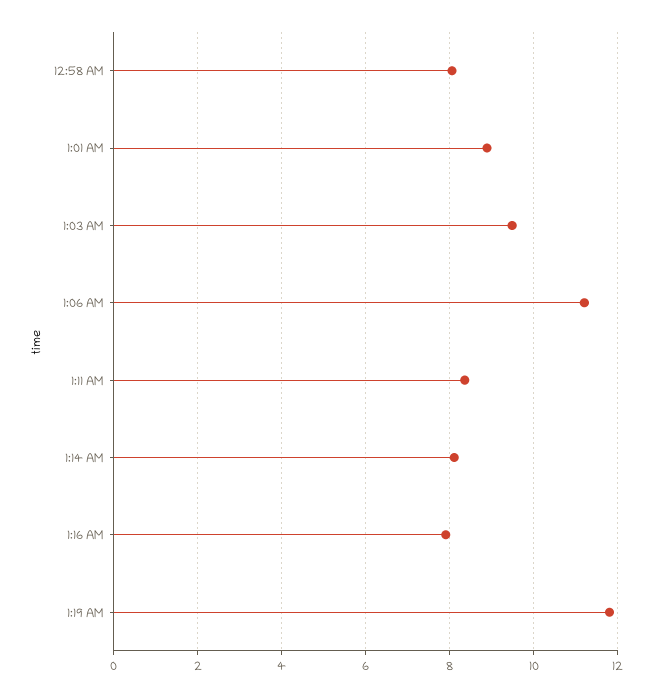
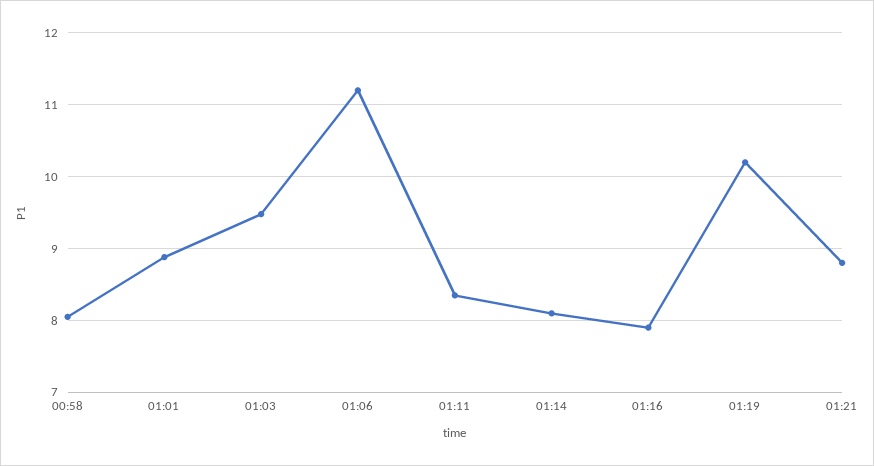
1:19 AM: 11.8 -> 10.2
01:21: none -> 8.8

